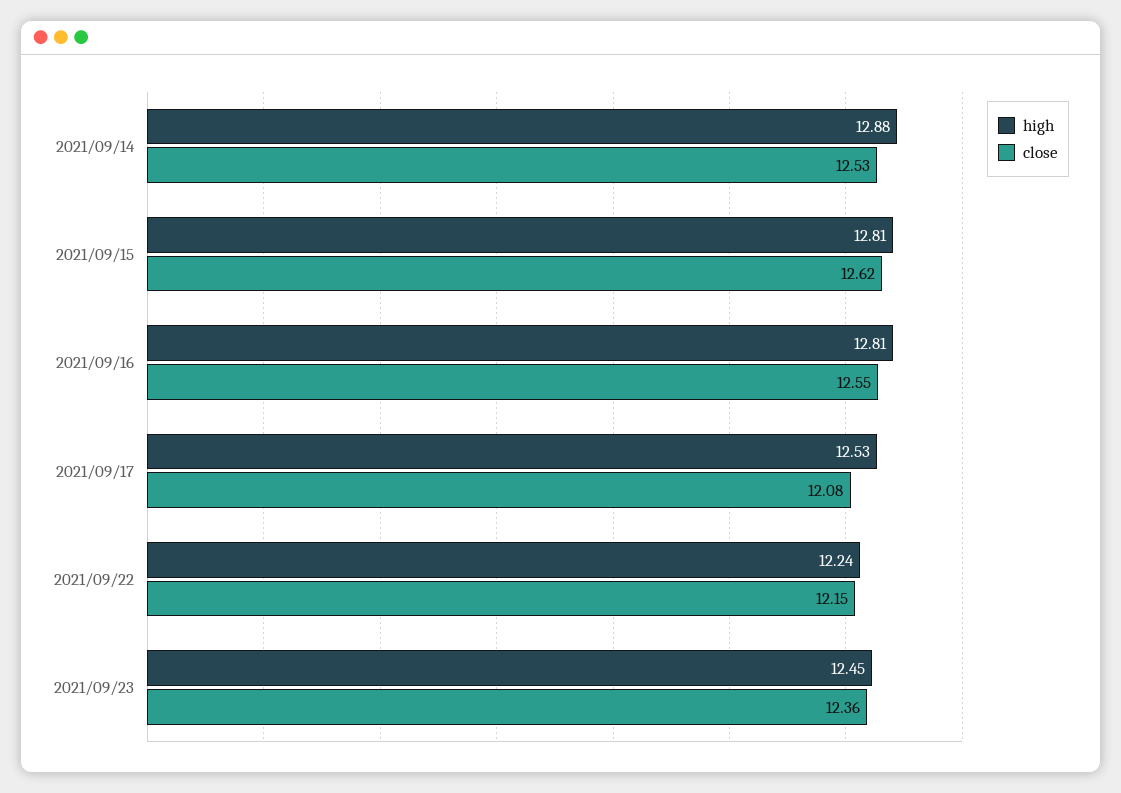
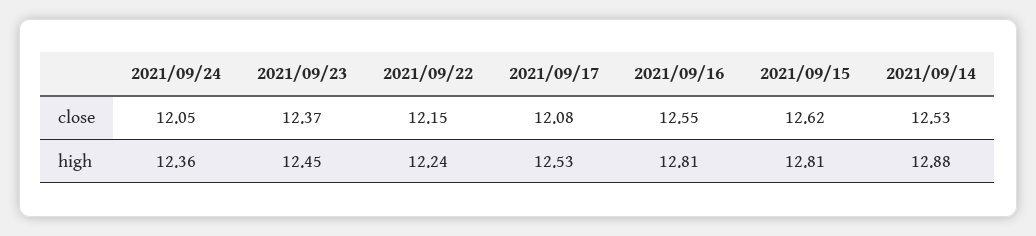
close, 2021/09/23: 12.36 -> 12.37
close, 2021/09/24: none -> 12.05
high, 2021/09/24: none -> 12.36

